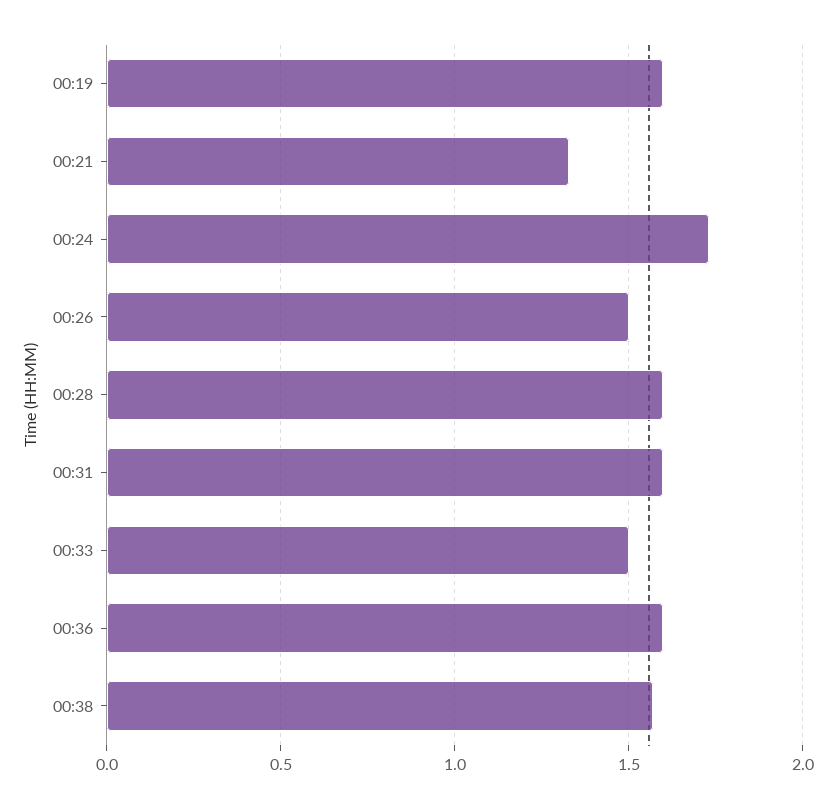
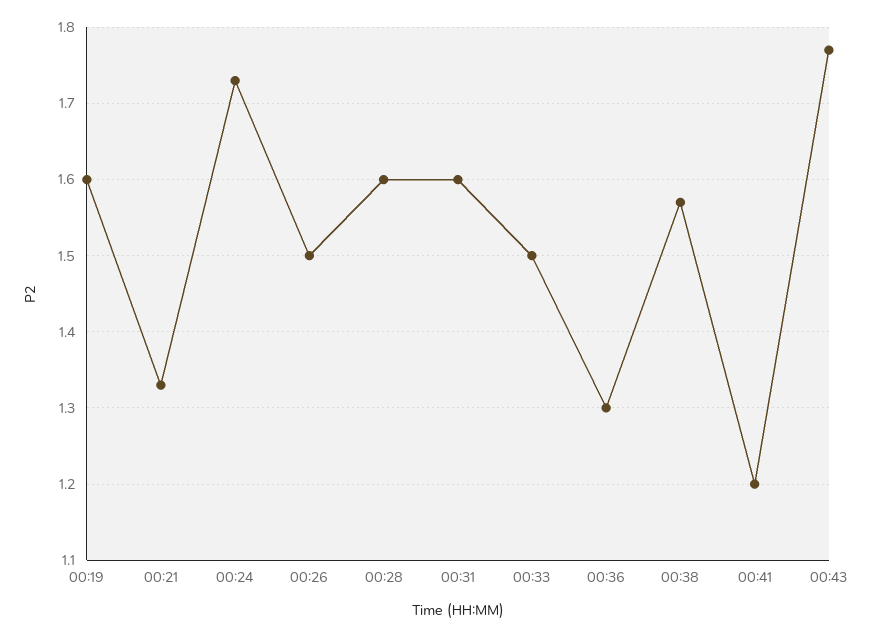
00:36: 1.6 -> 1.3
00:41: none -> 1.2
00:43: none -> 1.77

